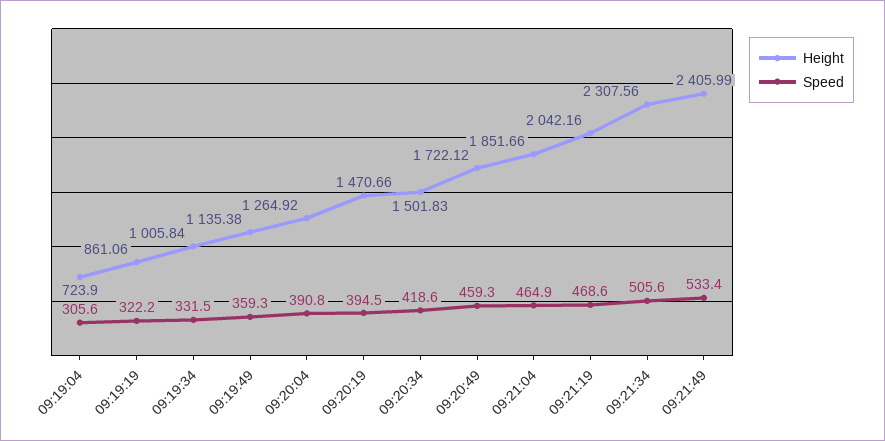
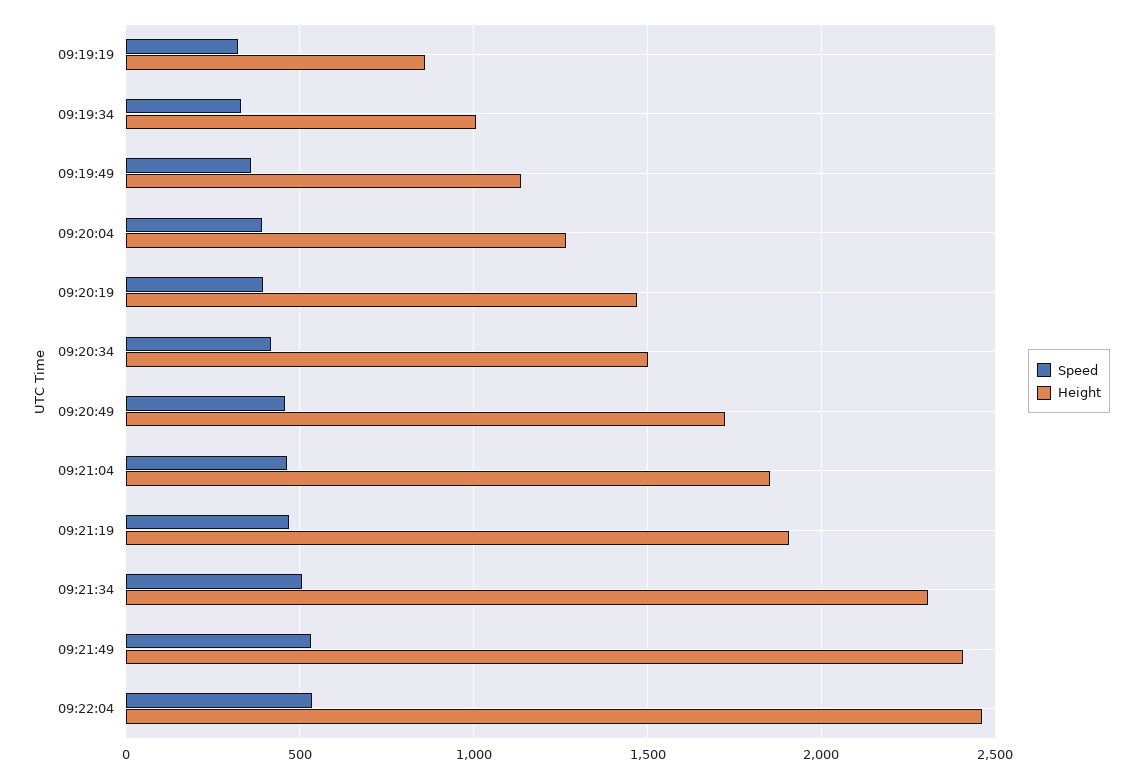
Height, 09:19:04: 723.9 -> none
Speed, 09:19:04: 305.6 -> none
Height, 09:21:19: 2042.16 -> 1900
Speed, 09:22:04: none -> 550
Height, 09:22:04: none -> 2450

